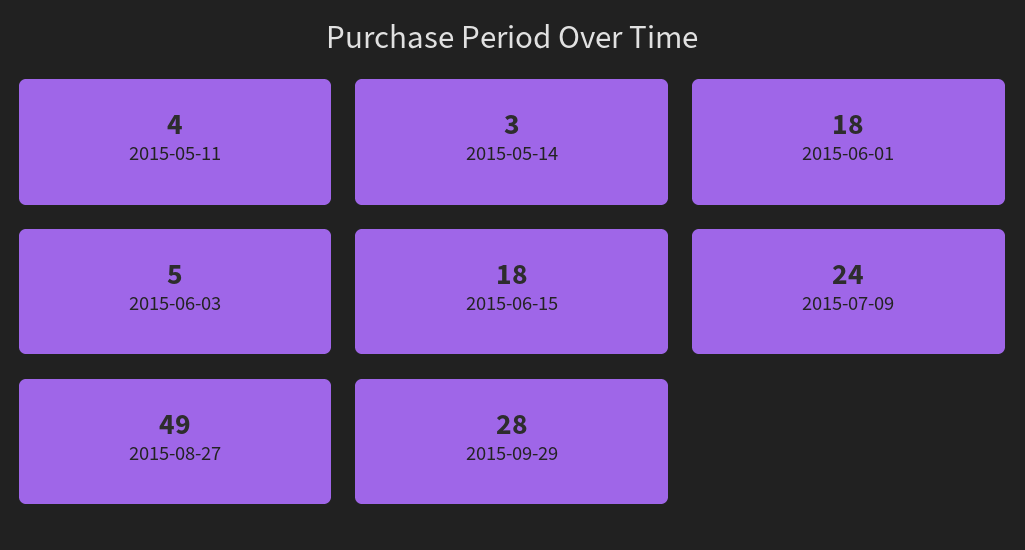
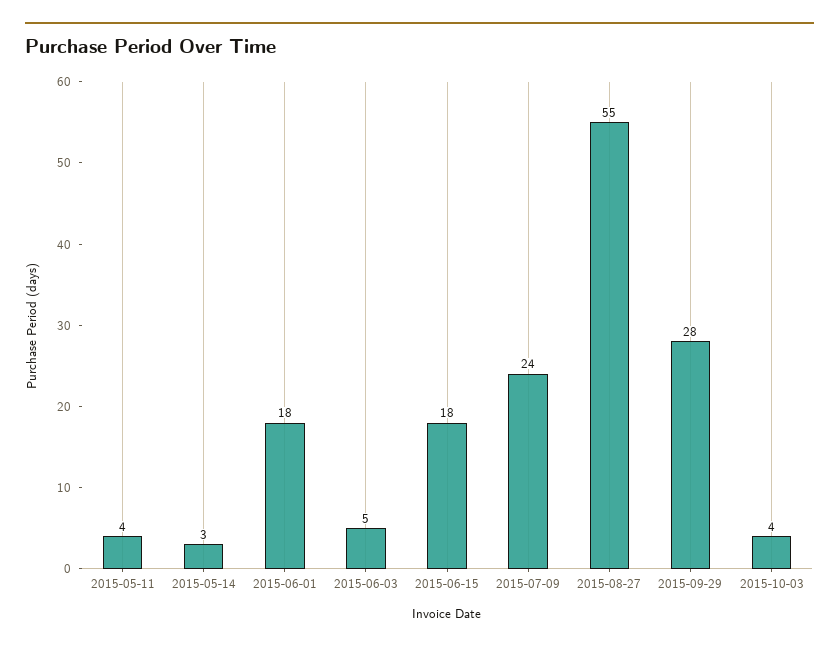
2015-08-27: 49 -> 55
2015-10-03: none -> 4

